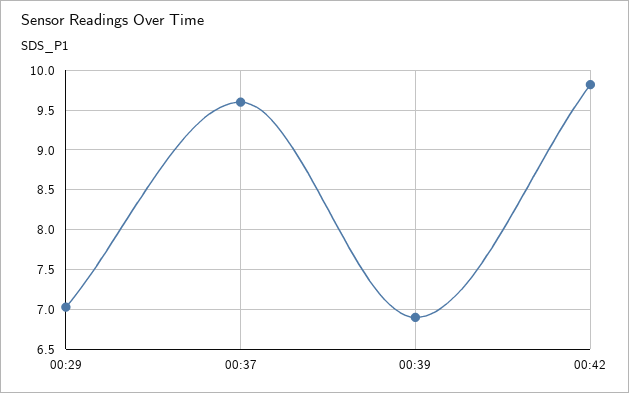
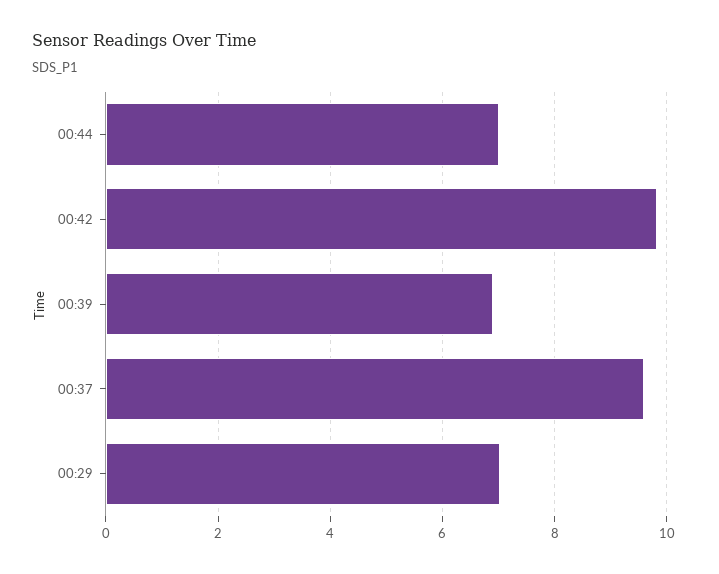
00:44: none -> 7

